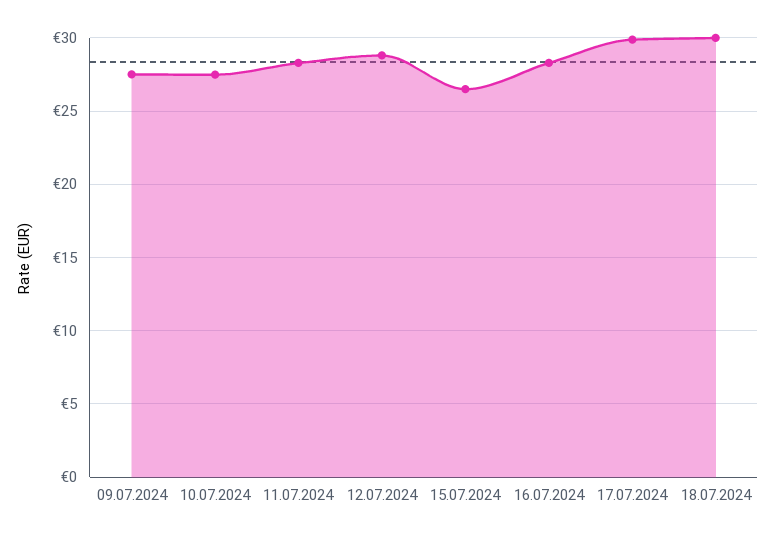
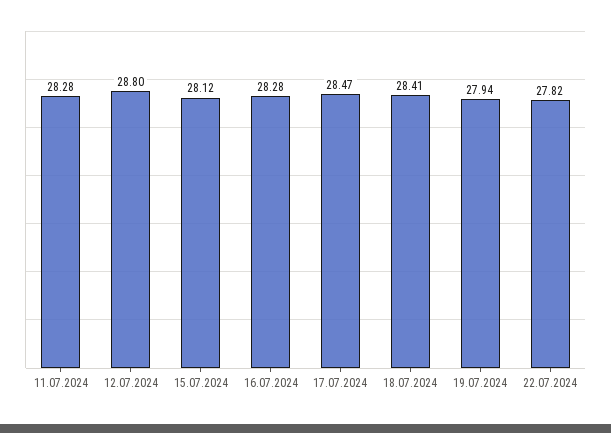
09.07.2024: 27.5 -> none
10.07.2024: 27.5 -> none
15.07.2024: 26.5 -> 28.12
17.07.2024: 30 -> 28.47
18.07.2024: 30 -> 28.41
19.07.2024: none -> 27.94
22.07.2024: none -> 27.82

